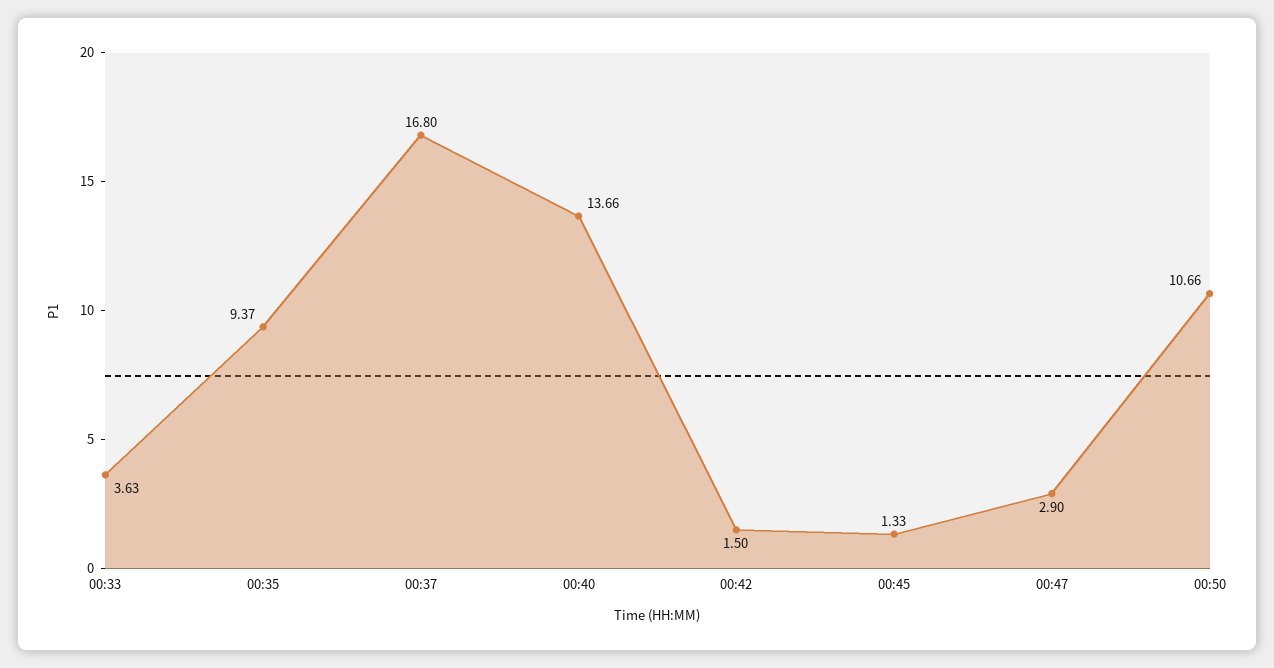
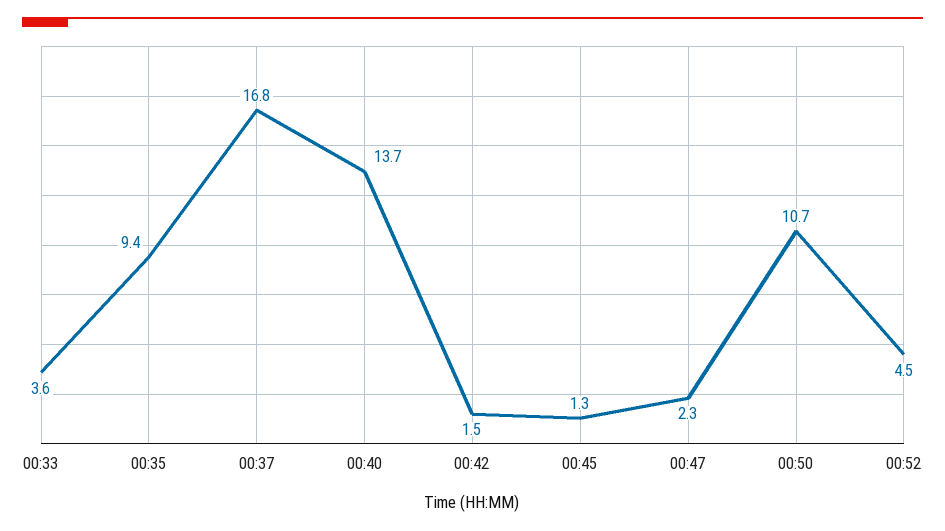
00:47: 2.9 -> 2.3
00:52: none -> 4.5

